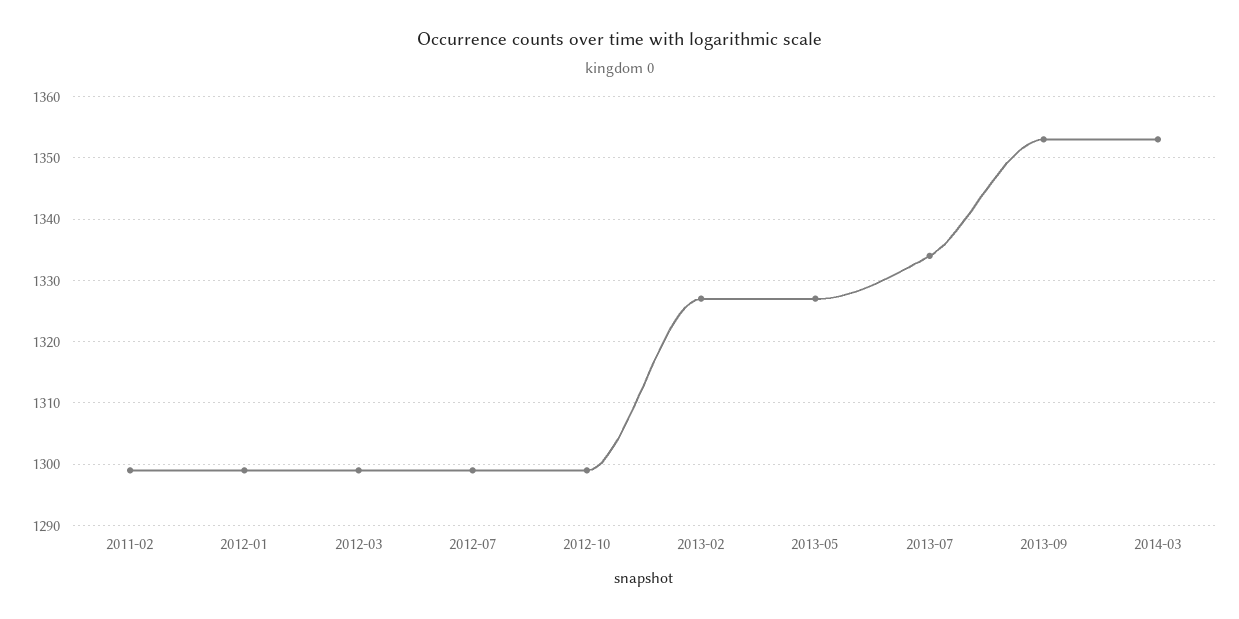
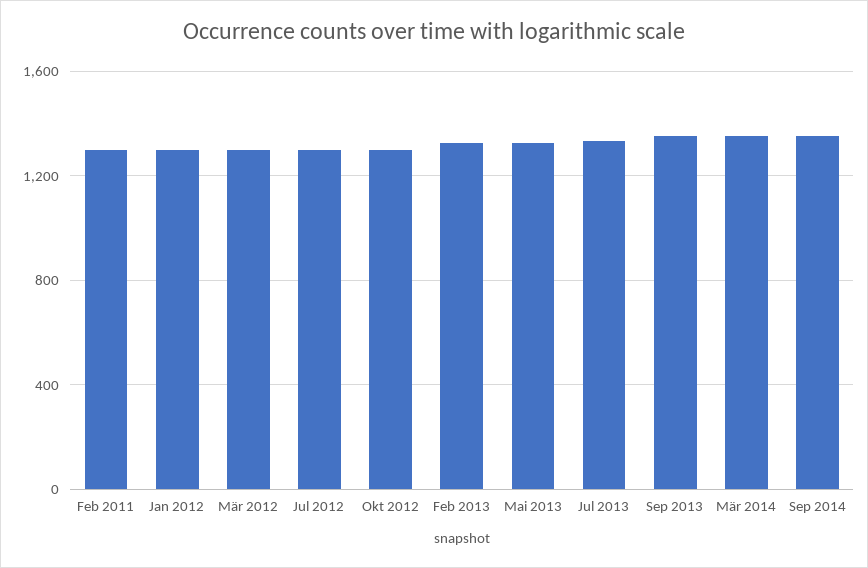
Sep 2014: none -> 1350

